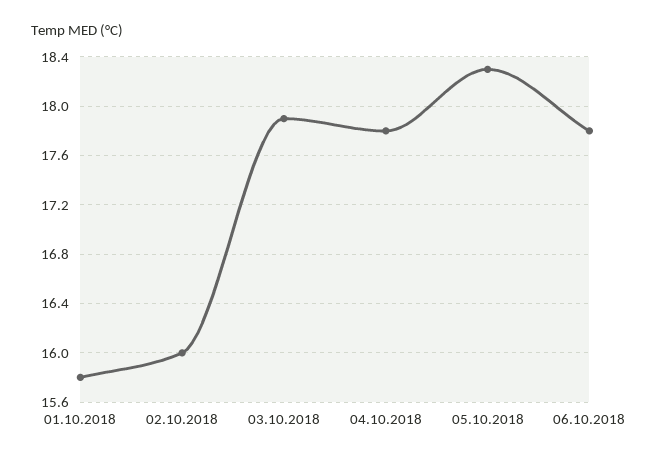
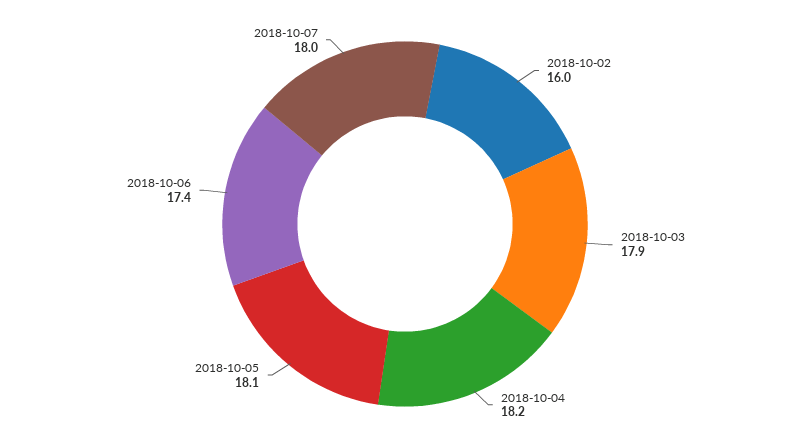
01.10.2018: 15.8 -> none
04.10.2018: 17.8 -> 18.2
05.10.2018: 18.3 -> 18.1
06.10.2018: 17.8 -> 17.4
2018-10-07: none -> 18

